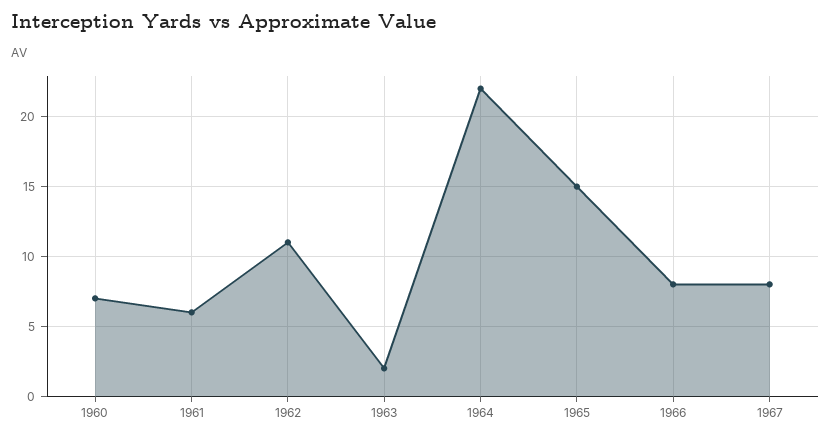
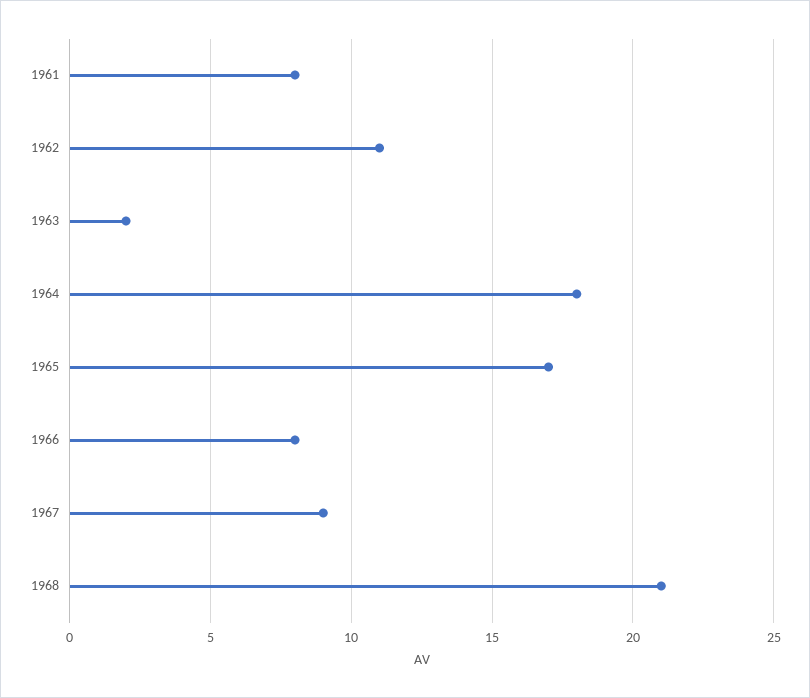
1960: 7 -> none
1961: 6 -> 8
1964: 22 -> 18
1965: 15 -> 17
1967: 8 -> 9
1968: none -> 21

